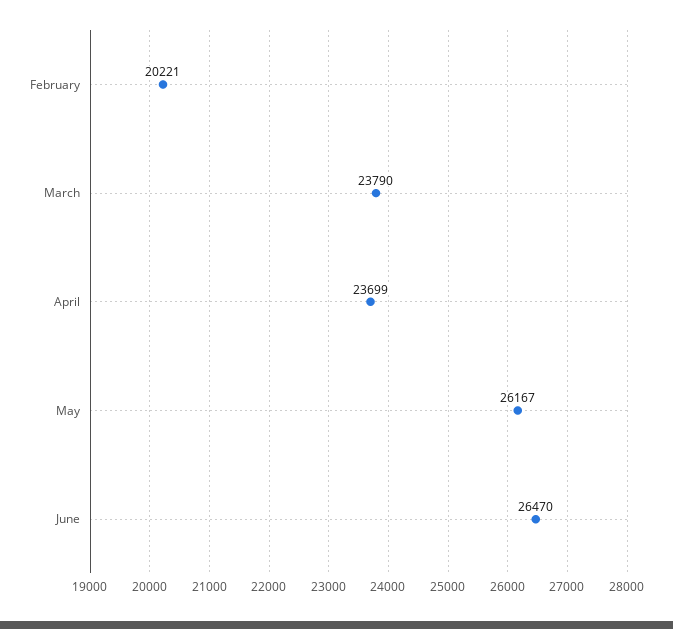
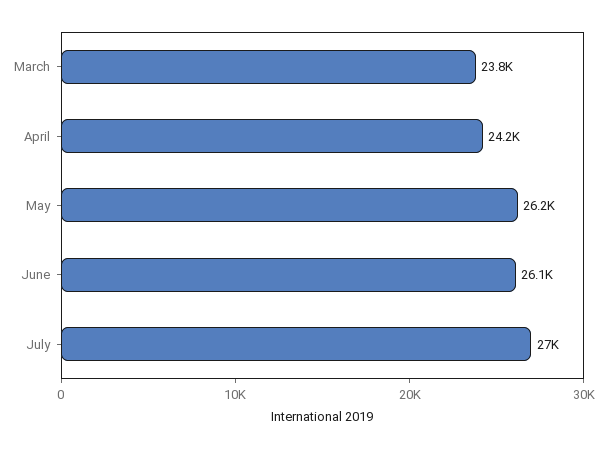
February: 20221 -> none
April: 23699 -> 24200
June: 26470 -> 26100
July: none -> 27000

